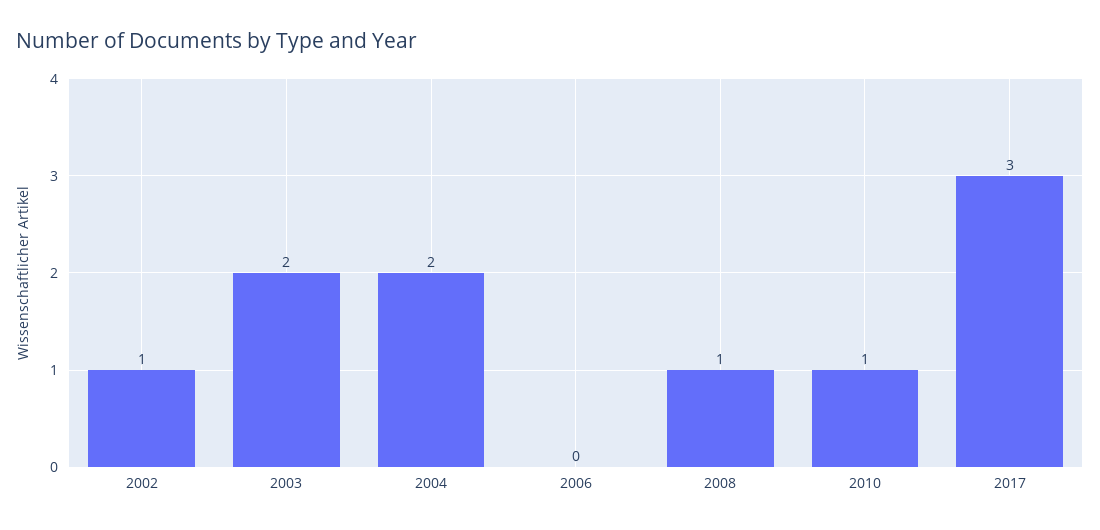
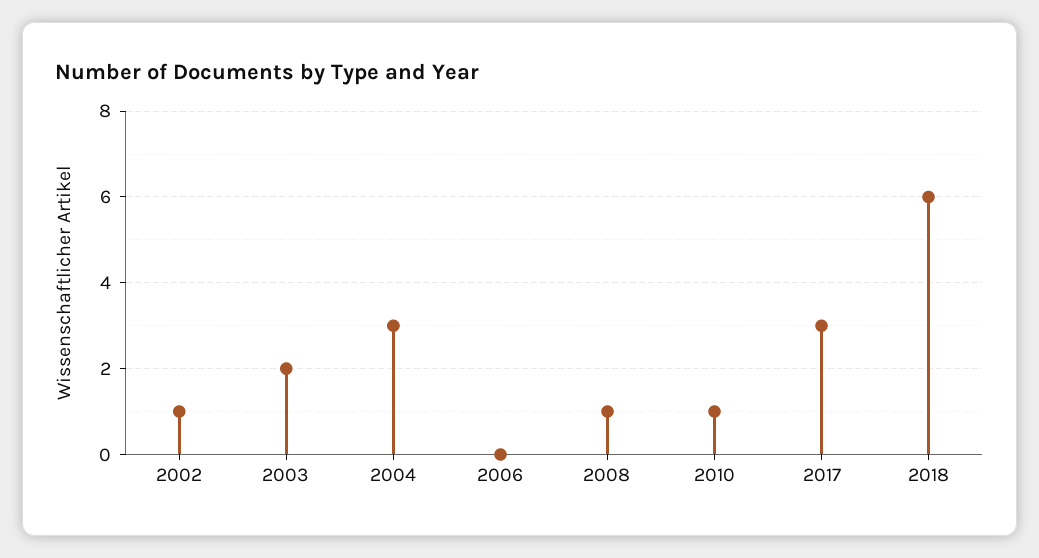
2004: 2 -> 3
2018: none -> 6

